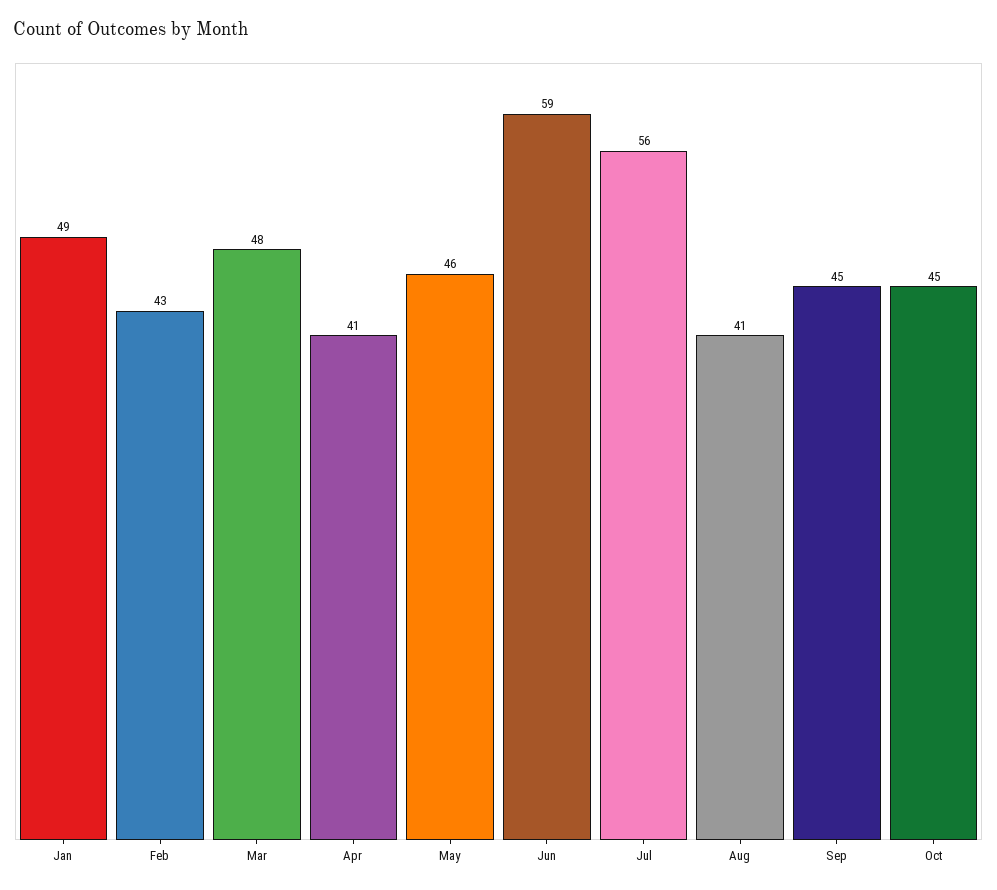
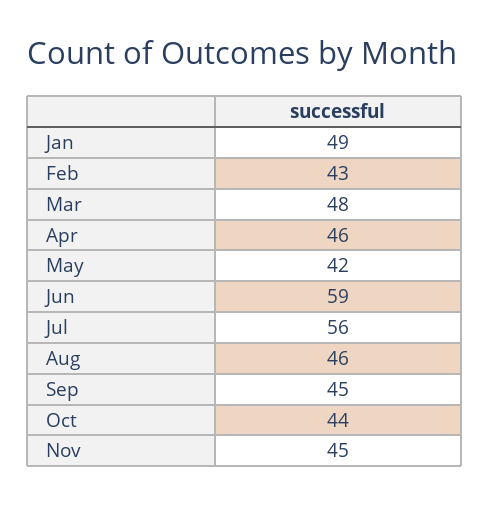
Apr: 41 -> 46
May: 46 -> 42
Aug: 41 -> 46
Oct: 45 -> 44
Nov: none -> 45

